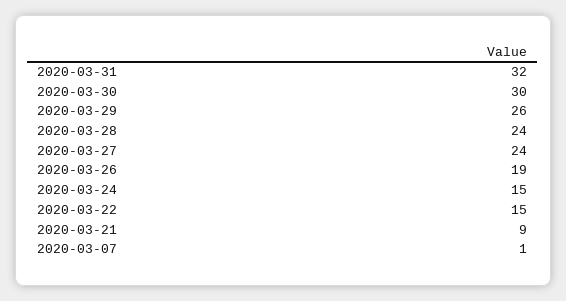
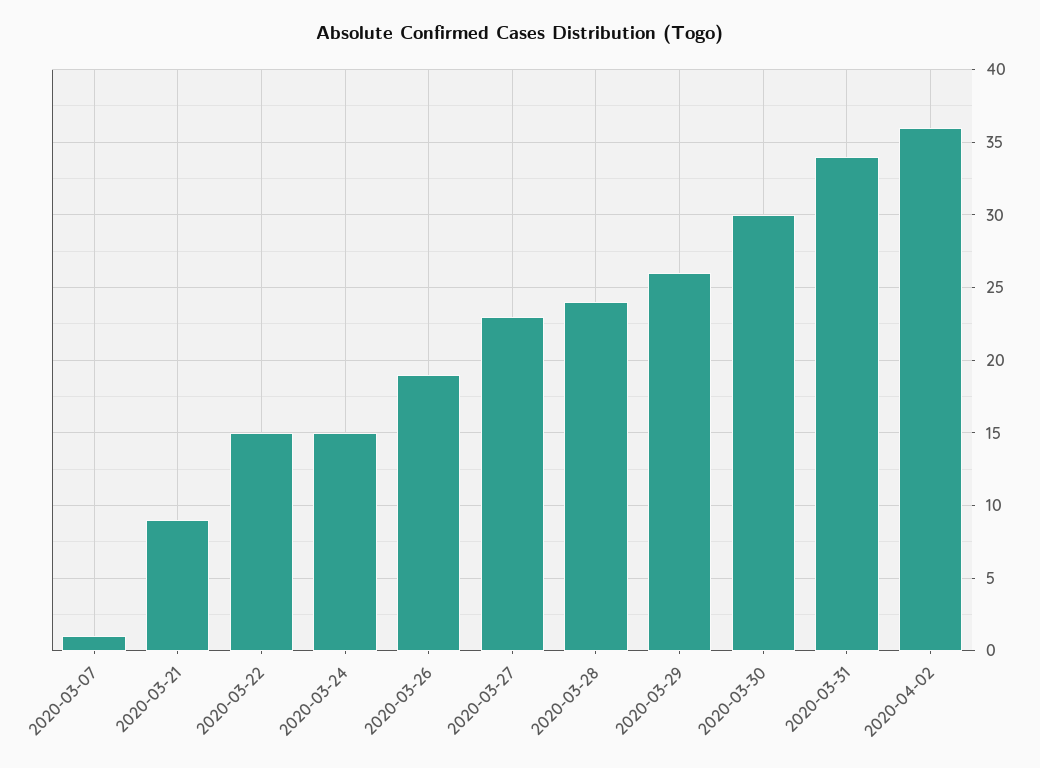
2020-03-31: 32 -> 34
2020-03-27: 24 -> 23
2020-04-02: none -> 36

